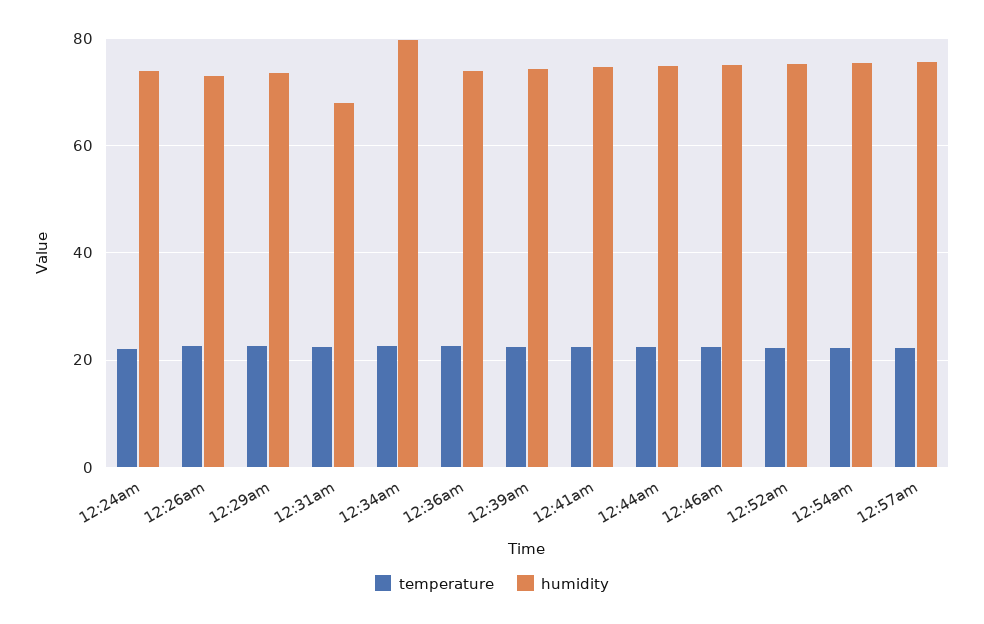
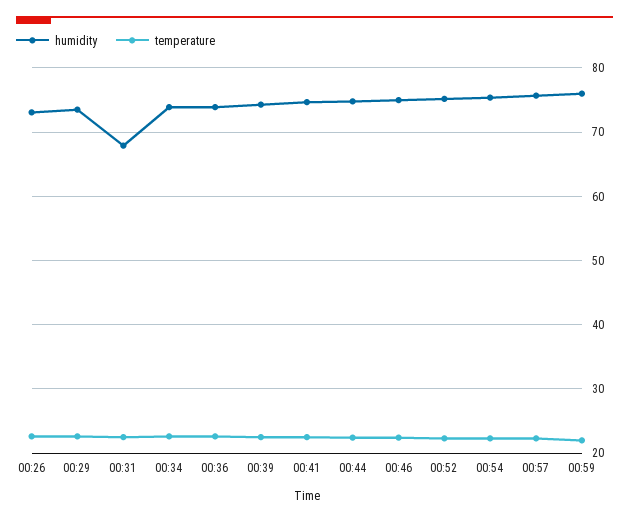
temperature, 12:24am: 22 -> none
humidity, 12:24am: 74 -> none
humidity, 12:34am: 80 -> 74
humidity, 00:59: none -> 76
temperature, 00:59: none -> 22

